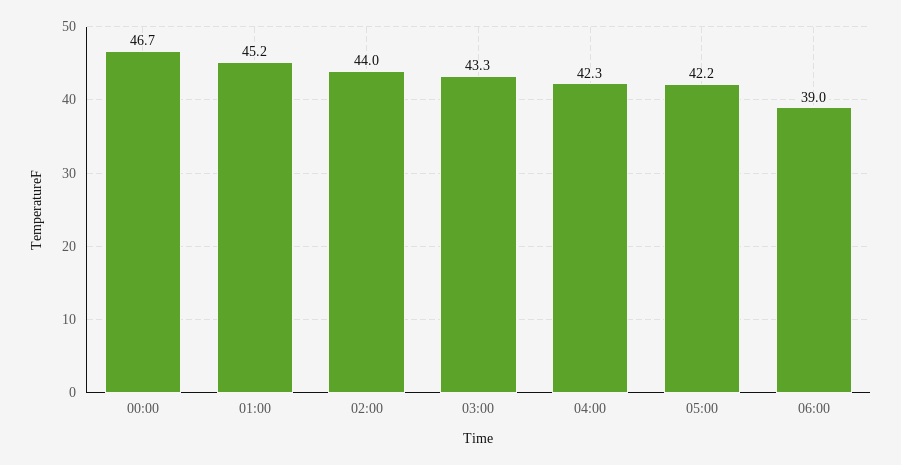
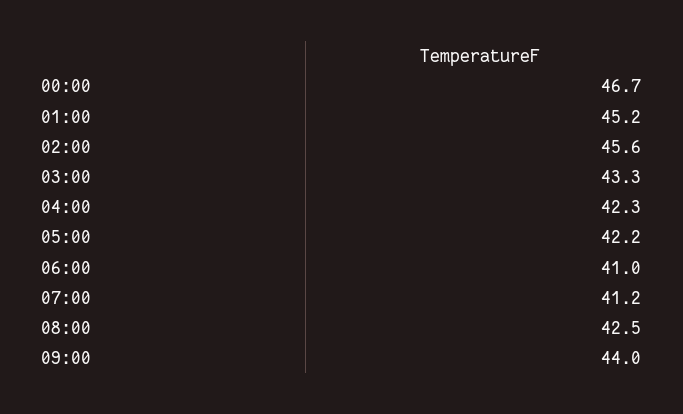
02:00: 44 -> 45.6
06:00: 39 -> 41
07:00: none -> 41.2
08:00: none -> 42.5
09:00: none -> 44

